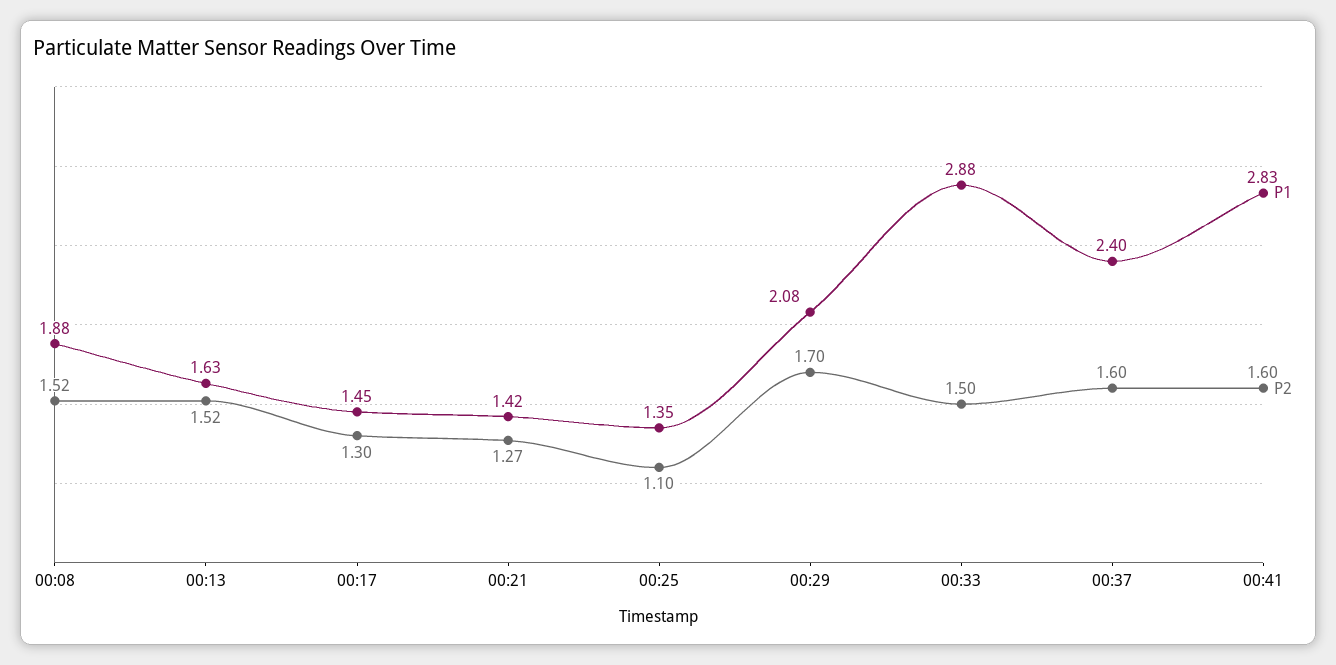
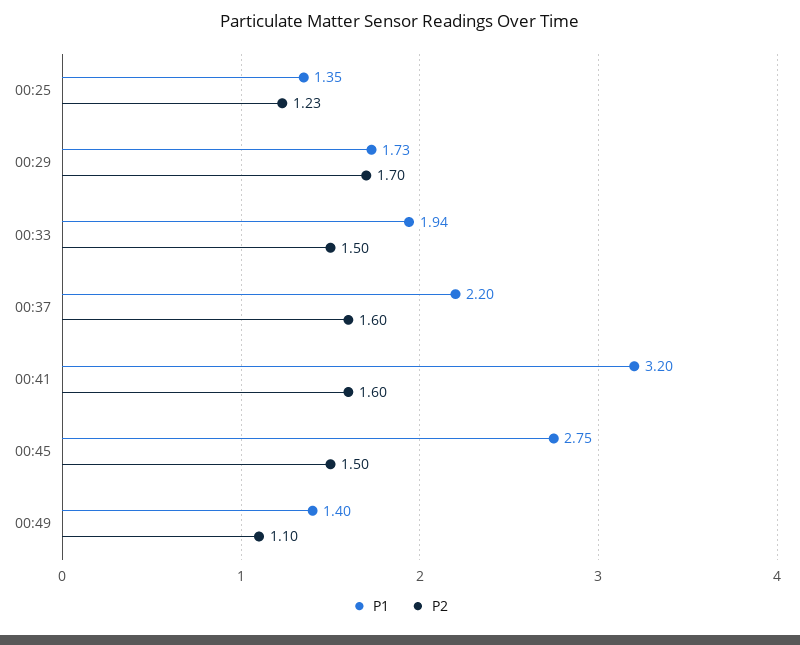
P1, 00:08: 1.88 -> none
P2, 00:08: 1.52 -> none
P1, 00:13: 1.63 -> none
P2, 00:13: 1.52 -> none
P1, 00:17: 1.45 -> none
P2, 00:17: 1.3 -> none
P1, 00:21: 1.42 -> none
P2, 00:21: 1.27 -> none
P2, 00:25: 1.1 -> 1.23
P1, 00:29: 2.08 -> 1.73
P1, 00:33: 2.88 -> 1.94
P1, 00:37: 2.4 -> 2.2
P1, 00:41: 2.83 -> 3.2
P1, 00:45: none -> 2.75
P2, 00:45: none -> 1.5
P1, 00:49: none -> 1.4
P2, 00:49: none -> 1.1

